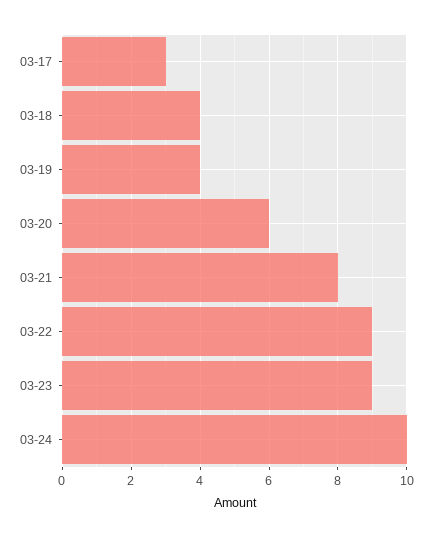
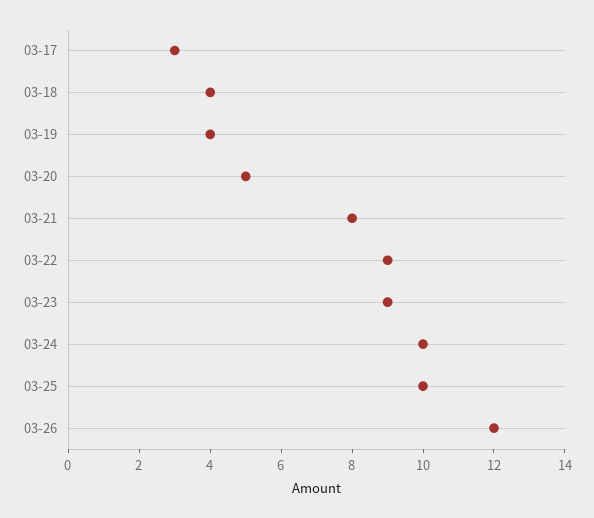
03-20: 6 -> 5
03-25: none -> 10
03-26: none -> 12

